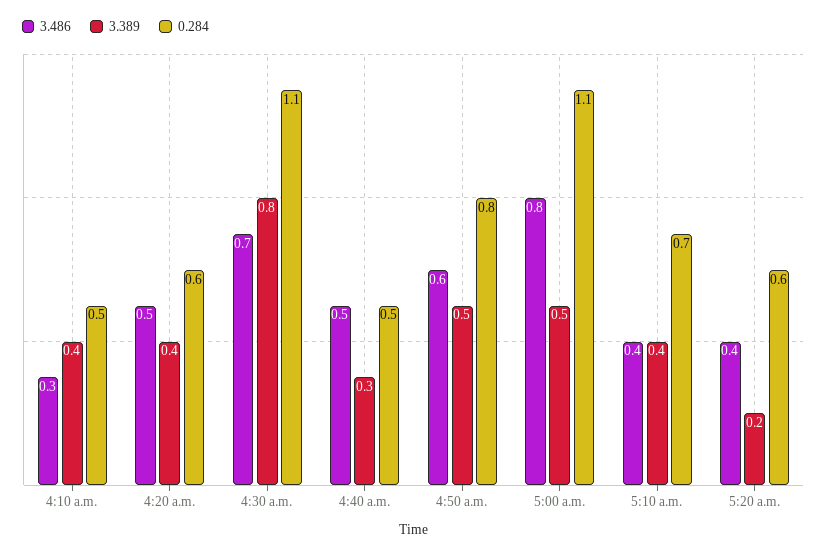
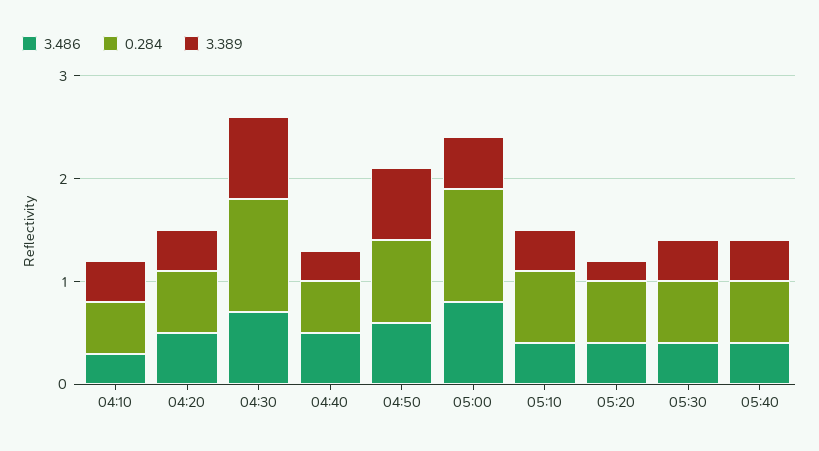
3.389, 4:50 a.m.: 0.5 -> 0.7
3.486, 05:30: none -> 0.4
0.284, 05:30: none -> 0.6
3.389, 05:30: none -> 0.4
3.486, 05:40: none -> 0.4
0.284, 05:40: none -> 0.6
3.389, 05:40: none -> 0.4

